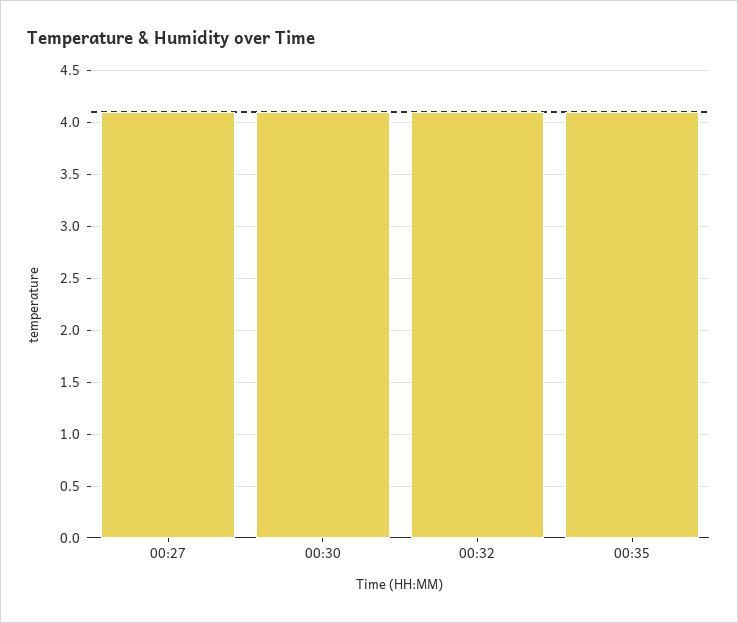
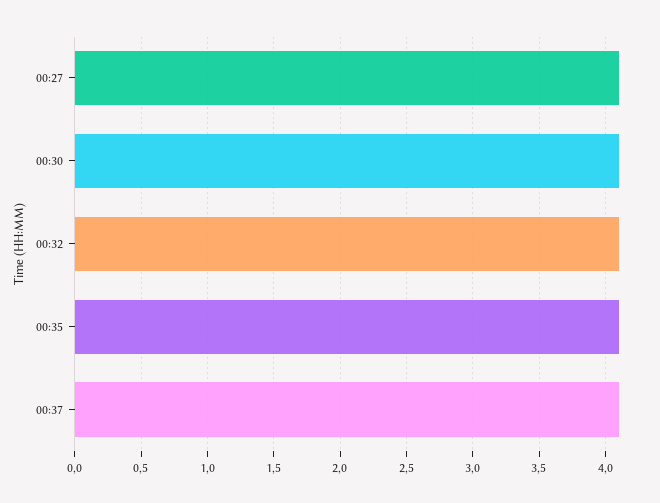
00:37: none -> 4.1

